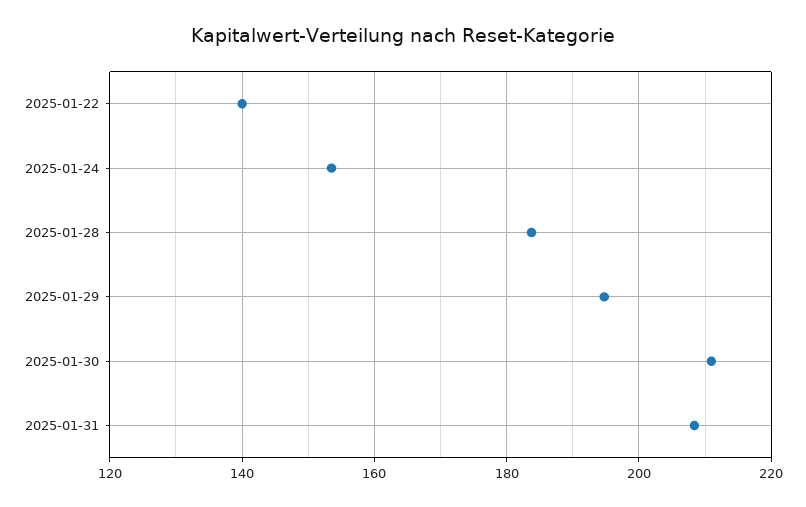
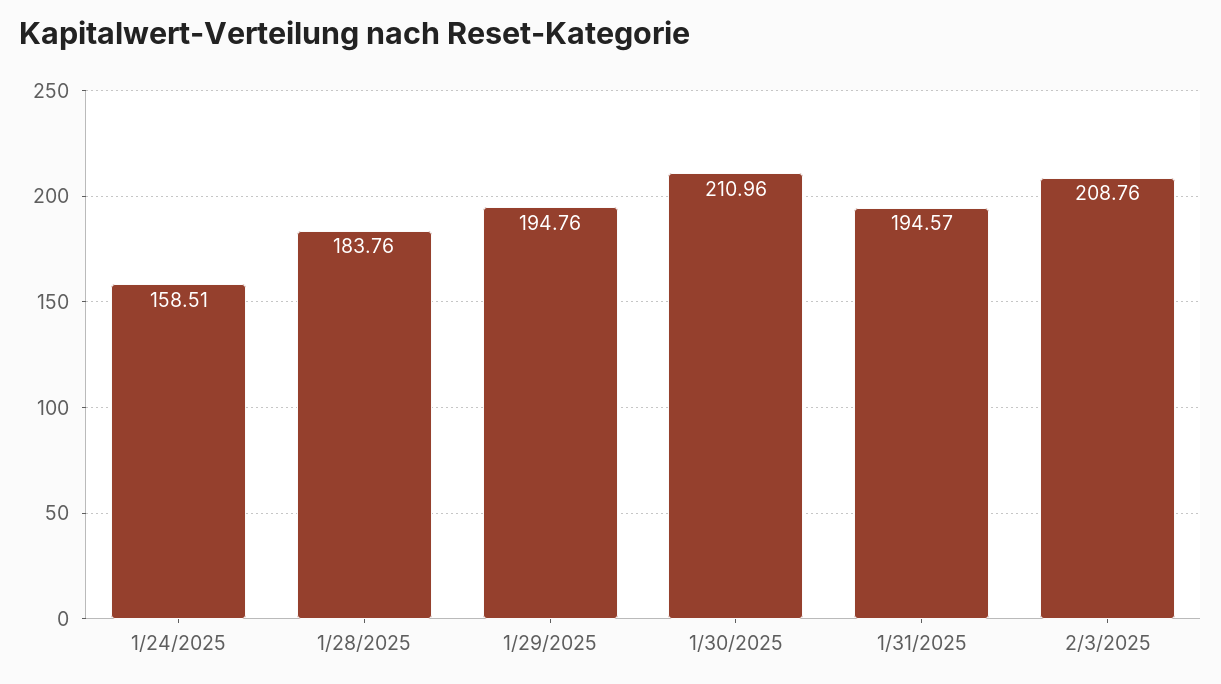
2025-01-22: 140 -> none
2025-01-24: 154 -> 158.51
2025-01-31: 208 -> 194.57
2/3/2025: none -> 208.76

